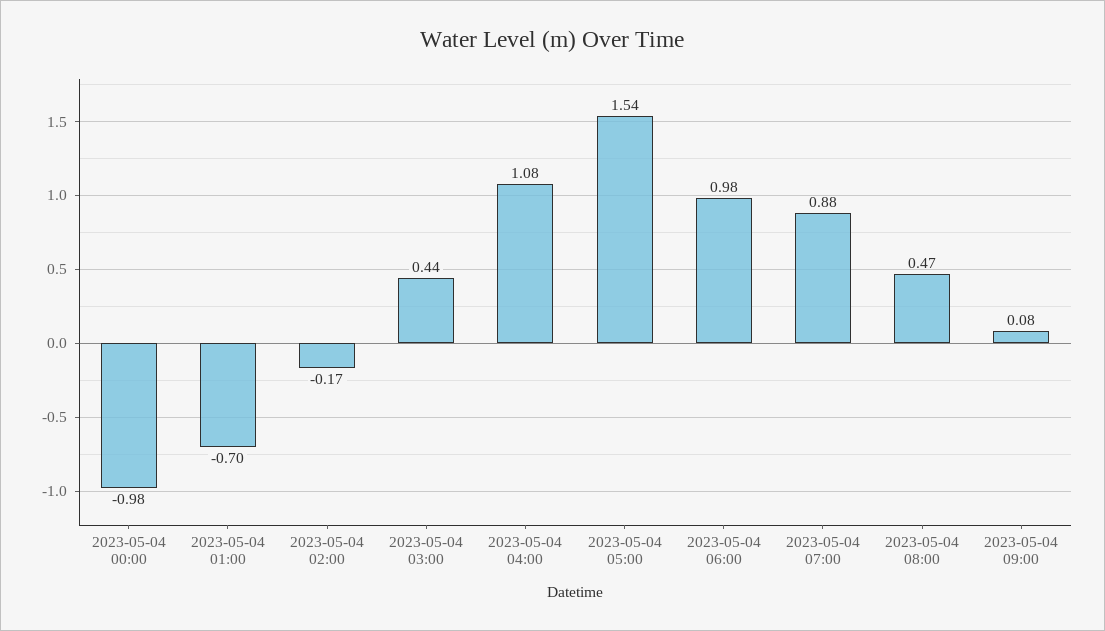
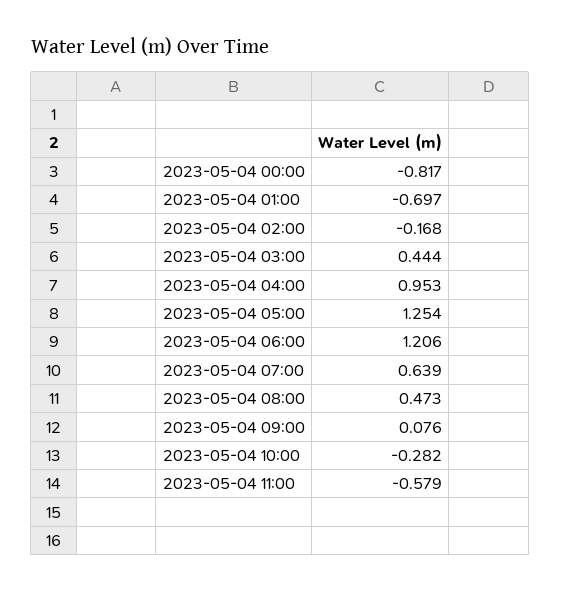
2023-05-04 00:00: -0.98 -> -0.817
2023-05-04 04:00: 1.08 -> 0.953
2023-05-04 05:00: 1.54 -> 1.254
2023-05-04 06:00: 0.98 -> 1.206
2023-05-04 07:00: 0.88 -> 0.639
2023-05-04 10:00: none -> -0.282
2023-05-04 11:00: none -> -0.579

